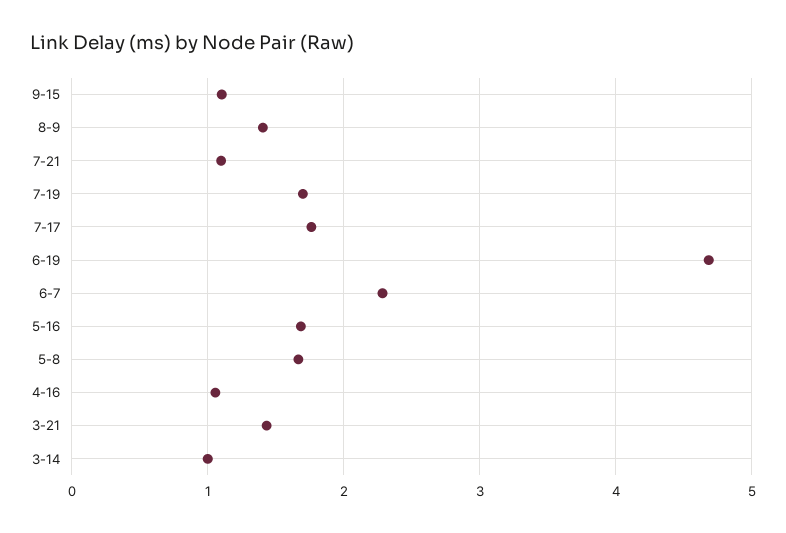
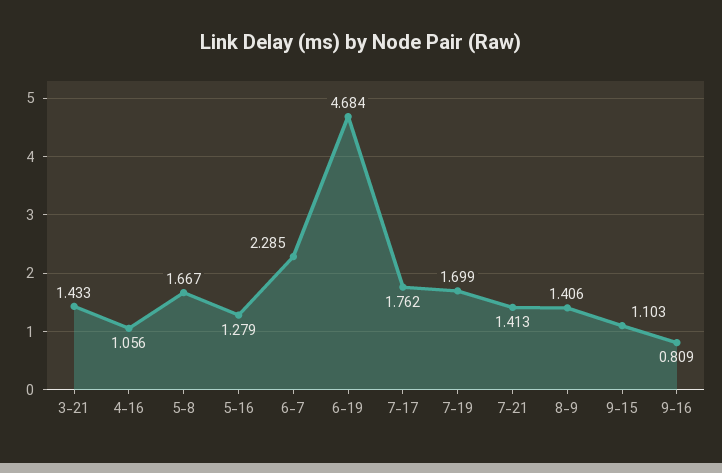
7-21: 1.1 -> 1.413
5-16: 1.7 -> 1.279
3-14: 1 -> none
9-16: none -> 0.809

